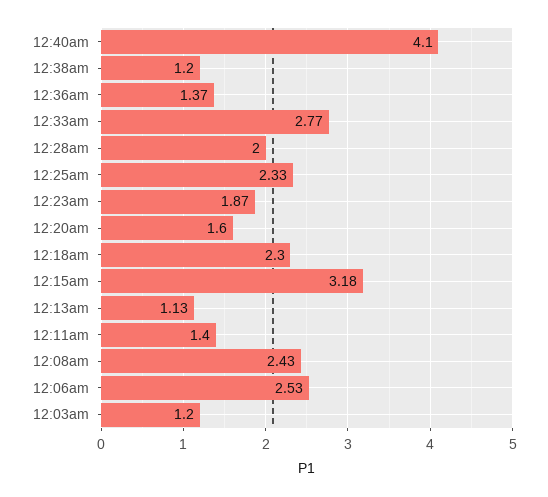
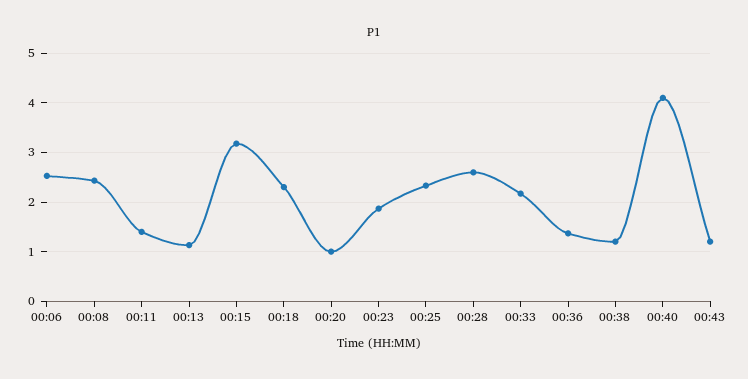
12:33am: 2.77 -> 2.2
12:28am: 2 -> 2.6
12:20am: 1.6 -> 1
12:03am: 1.2 -> none
00:43: none -> 1.2

